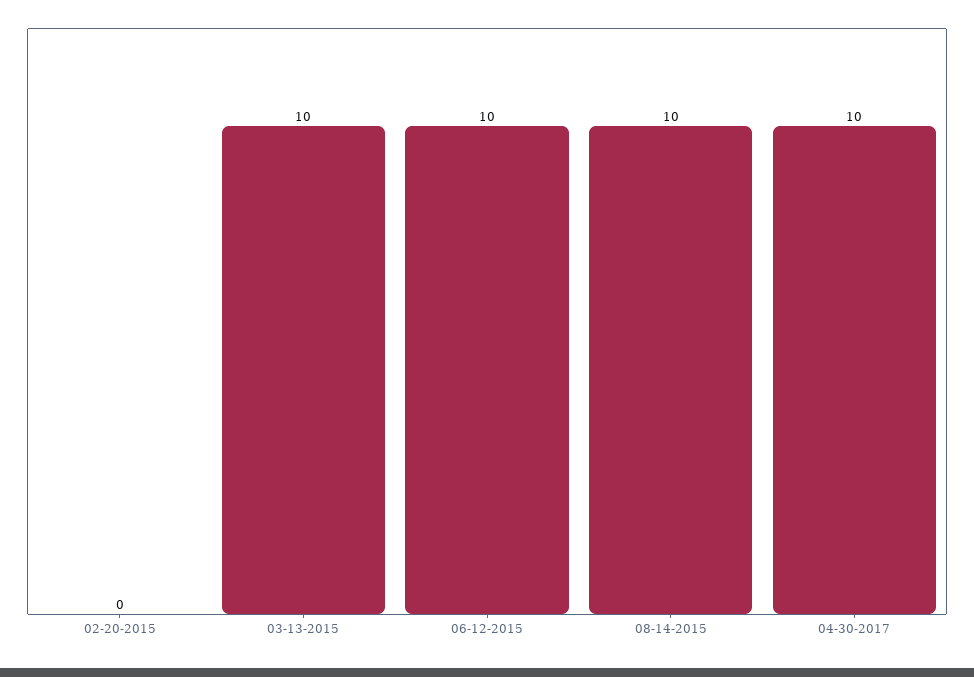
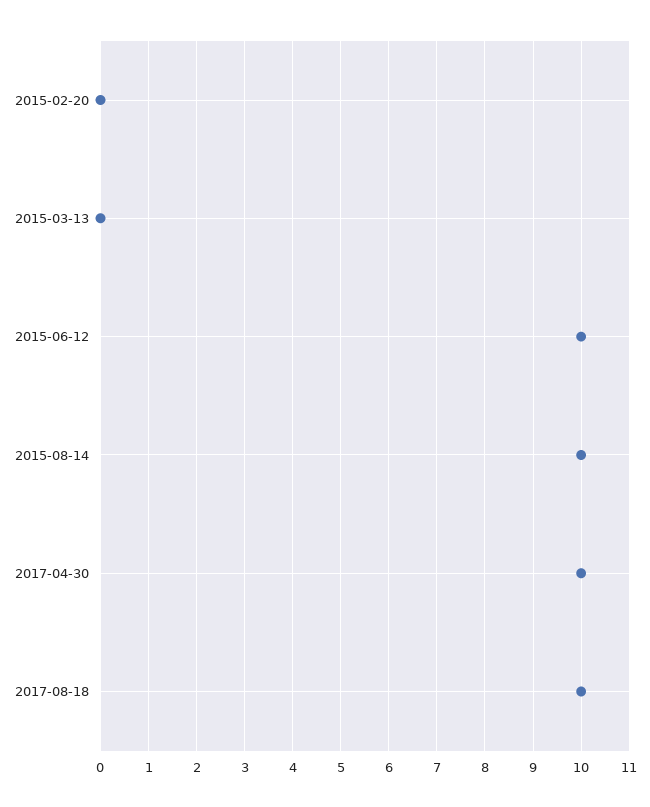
03-13-2015: 10 -> 0
2017-08-18: none -> 10

